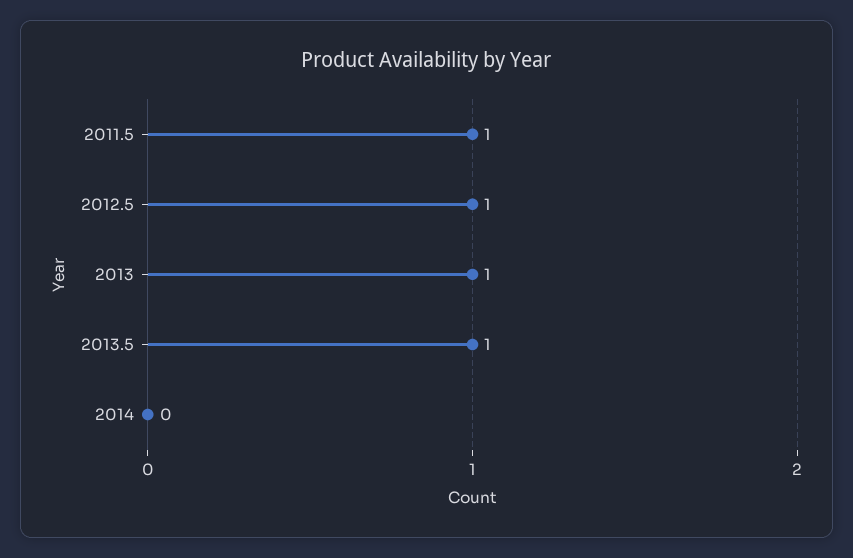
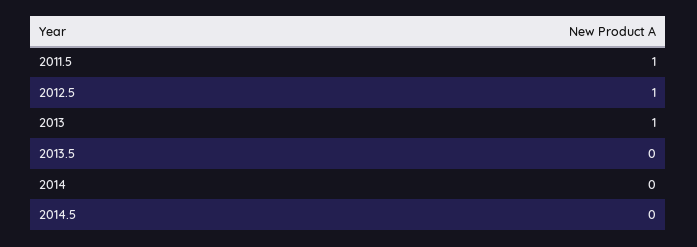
2013.5: 1 -> 0
2014.5: none -> 0

